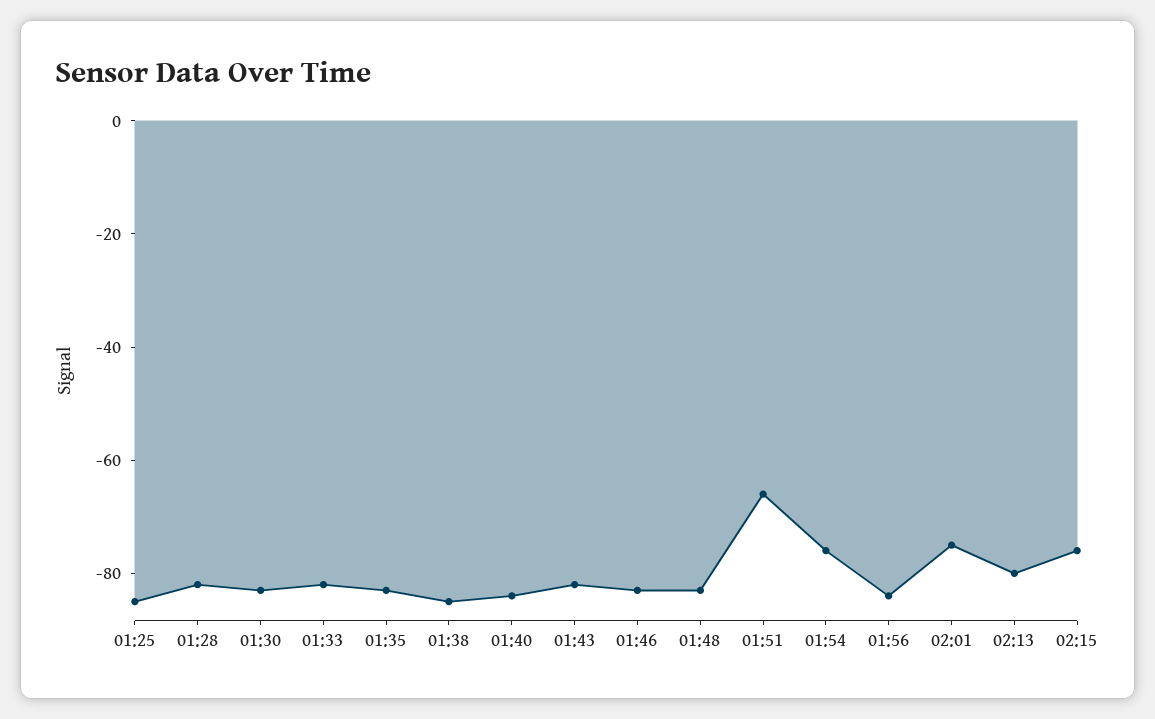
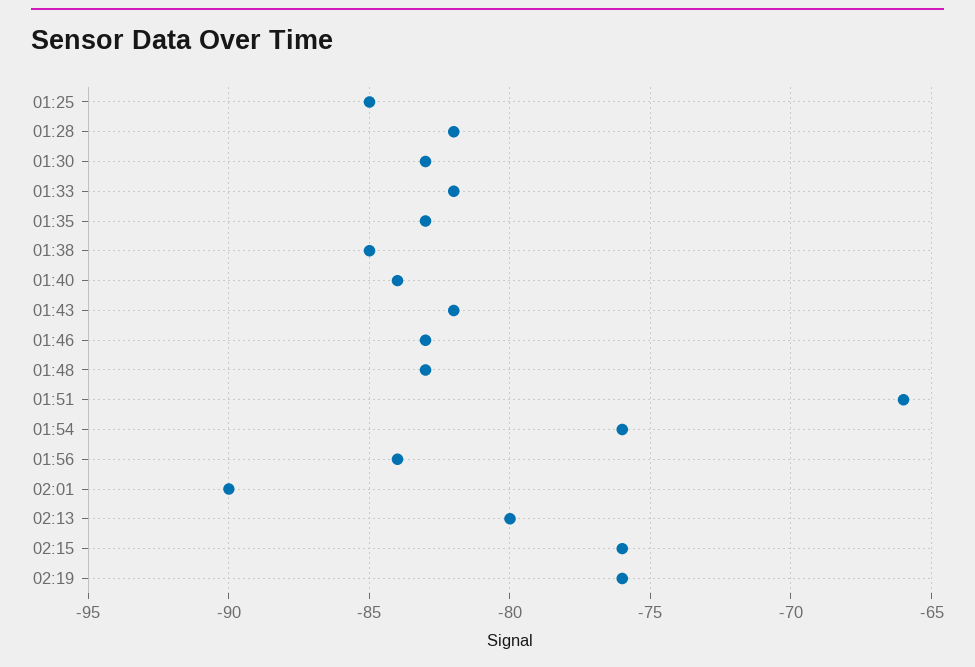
02:01: -75 -> -90
02:19: none -> -76

